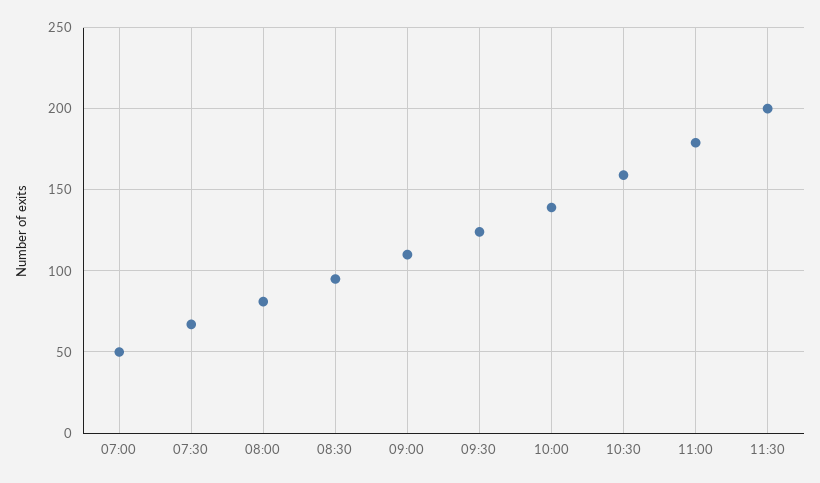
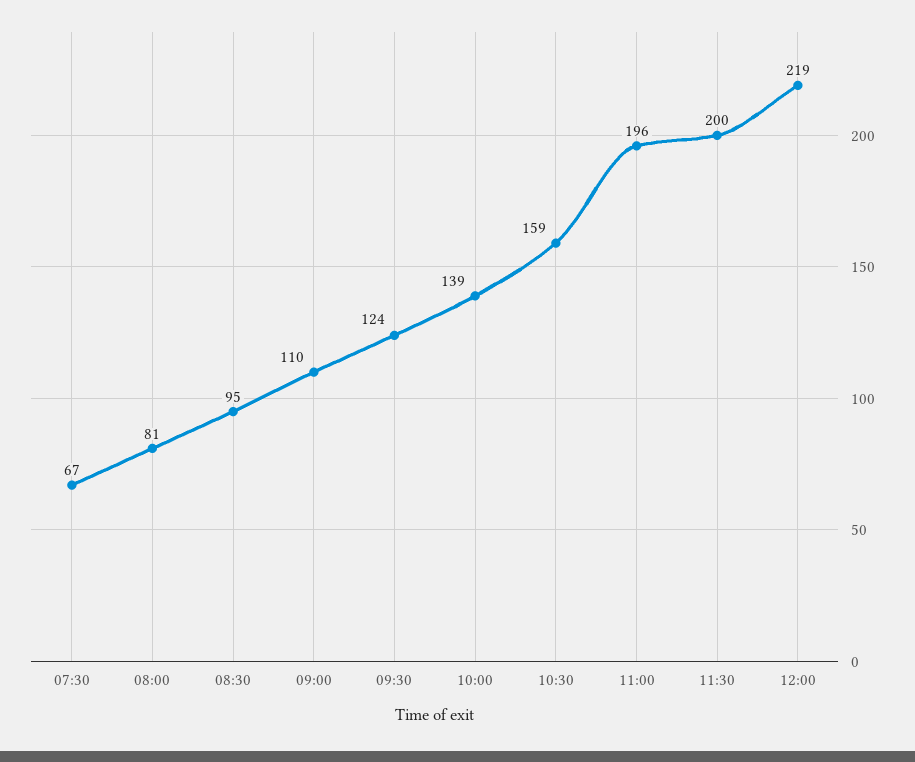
07:00: 50 -> none
11:00: 180 -> 196
12:00: none -> 219

